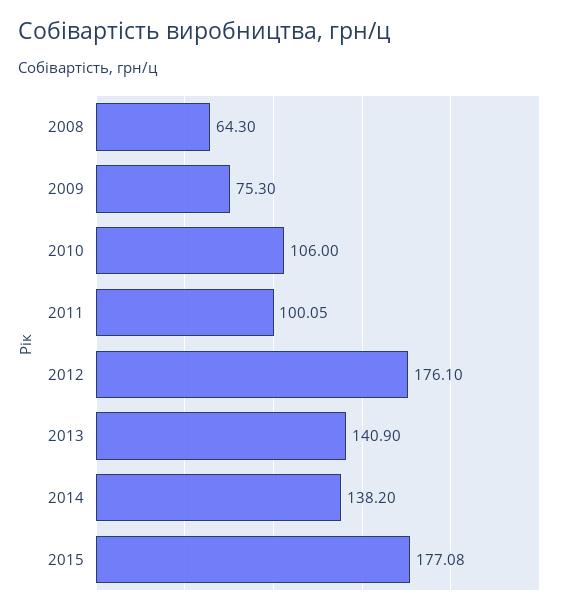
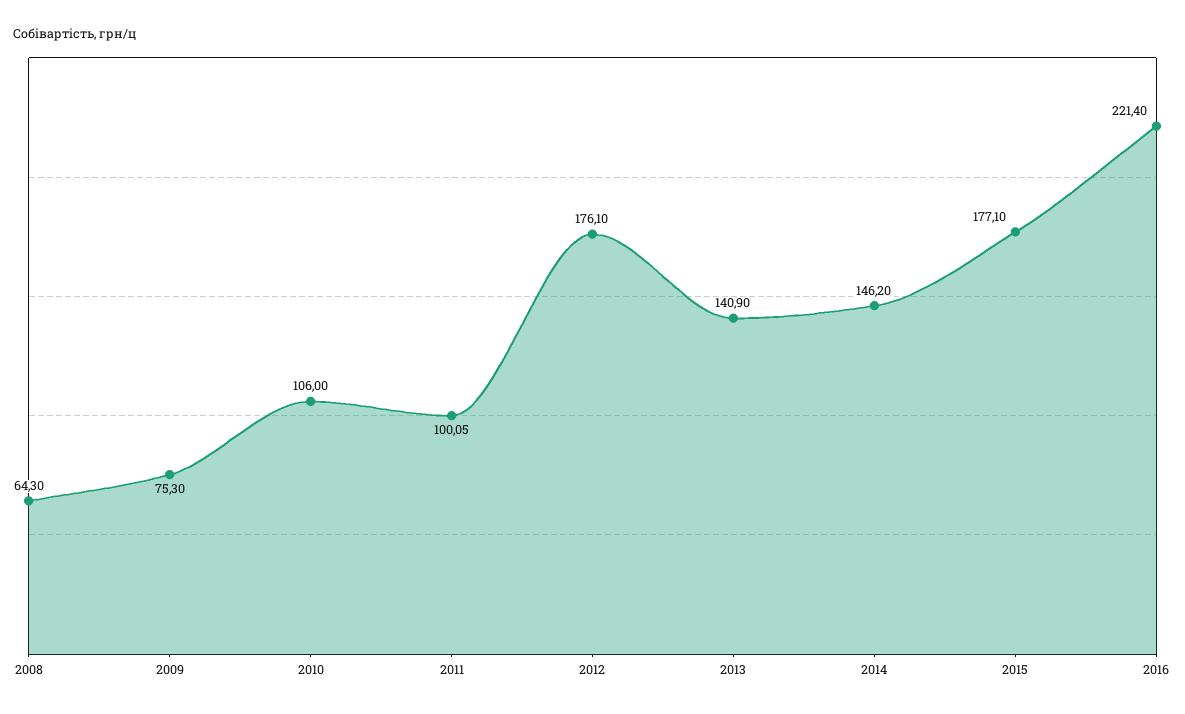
2014: 138.2 -> 146.2
2015: 177.08 -> 177.1
2016: none -> 221.4

